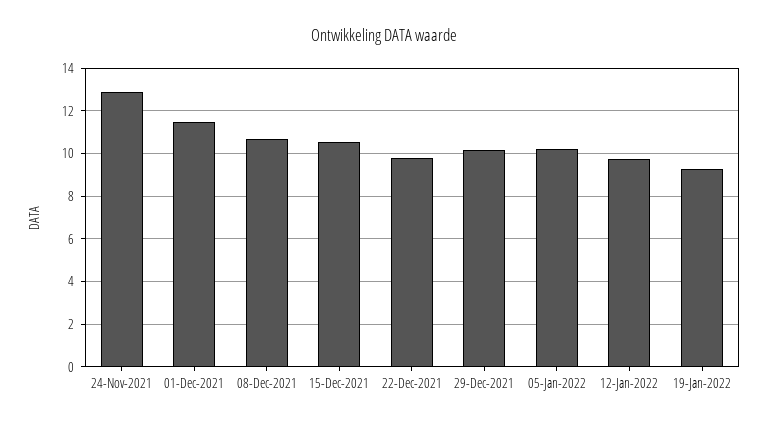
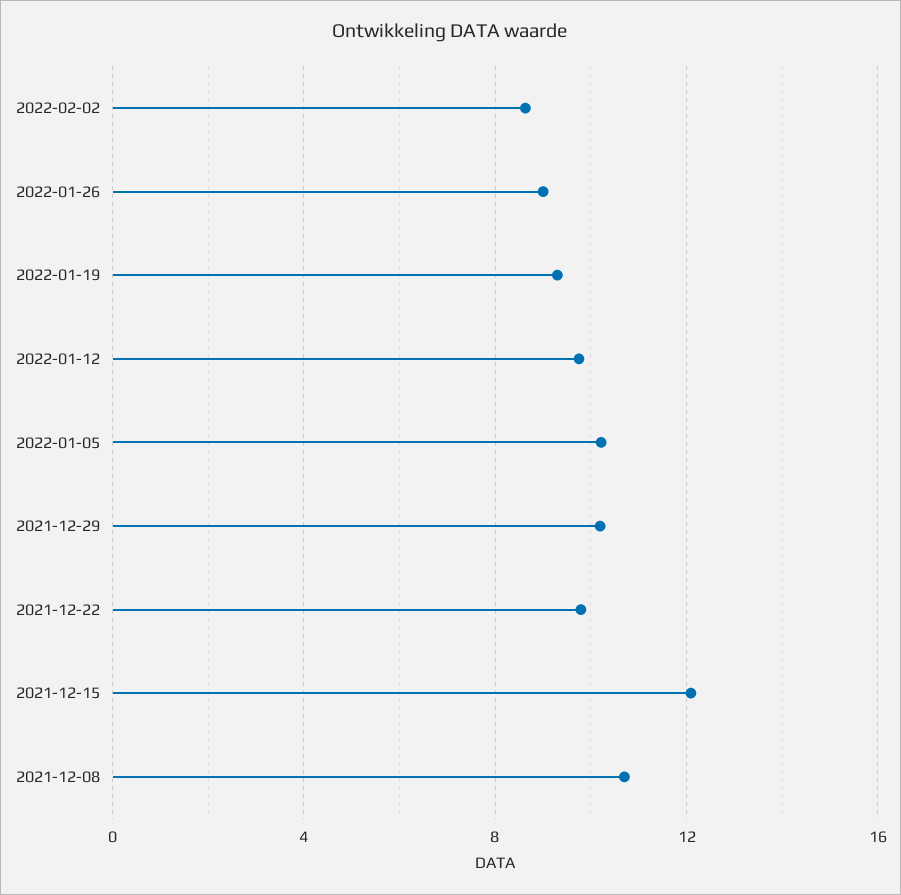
24-Nov-2021: 13 -> none
01-Dec-2021: 11.5 -> none
15-Dec-2021: 10.5 -> 12
2022-02-02: none -> 8.5
2022-01-26: none -> 9

